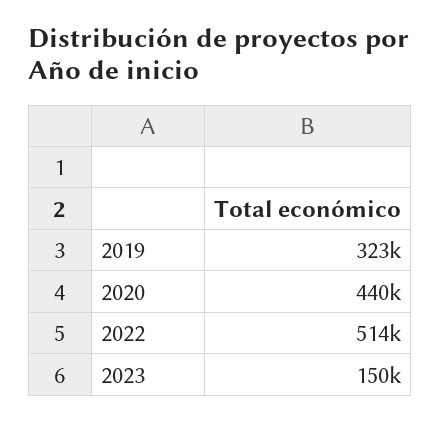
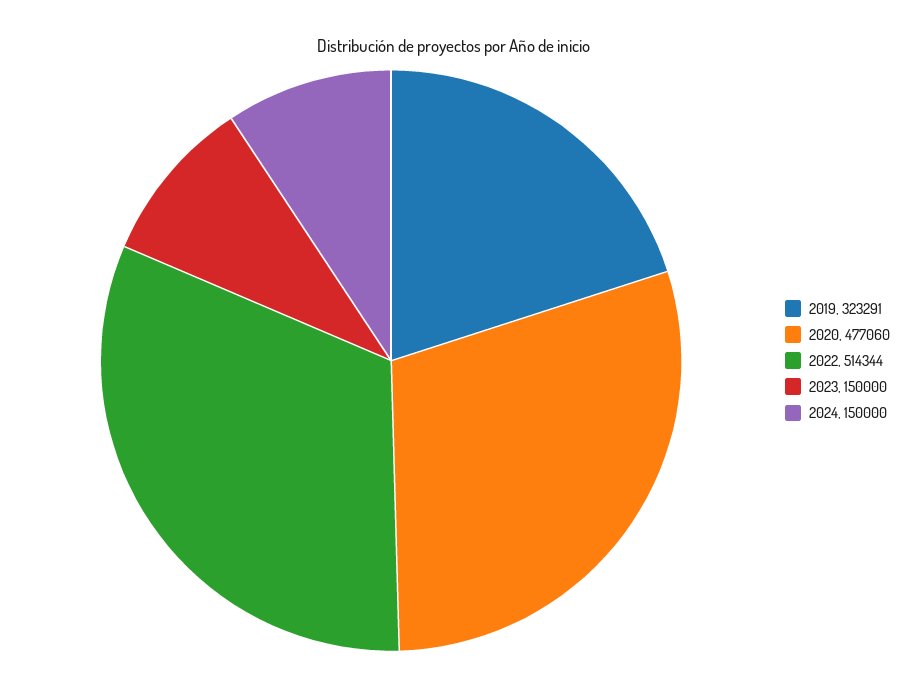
2020: 440000 -> 477060
2024: none -> 150000

